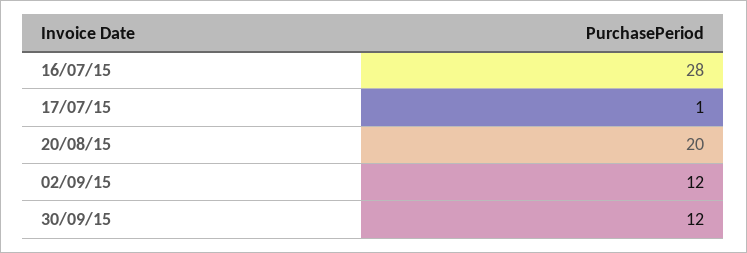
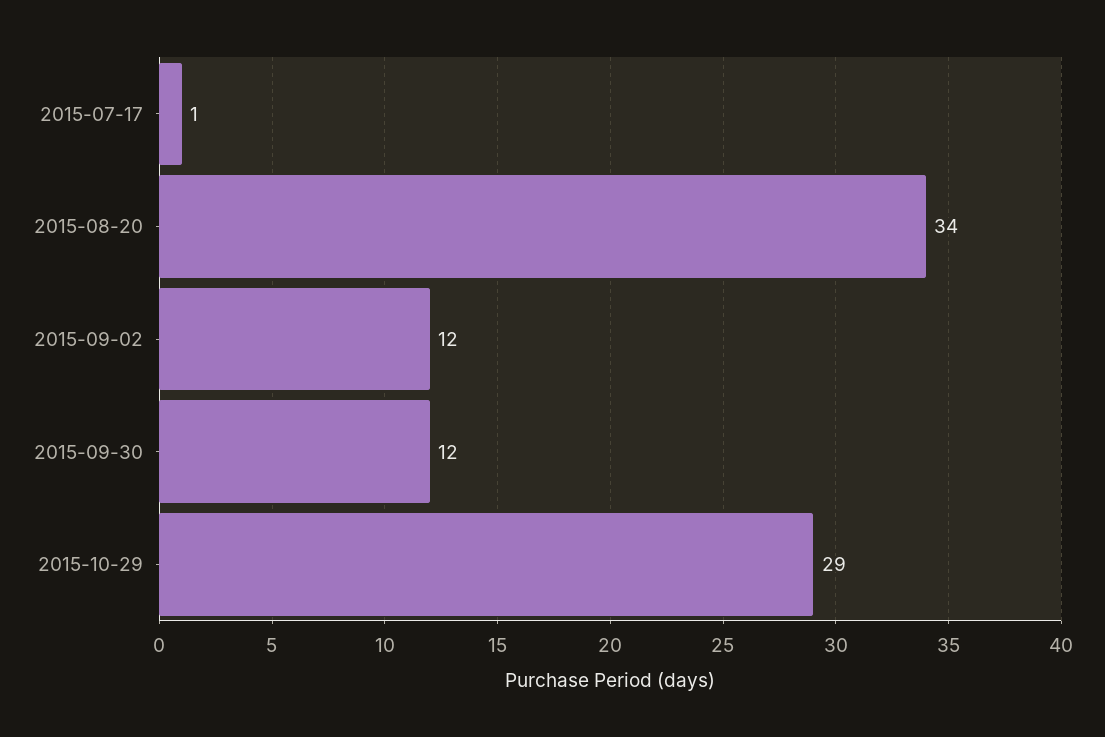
16/07/15: 28 -> none
20/08/15: 20 -> 34
2015-10-29: none -> 29

